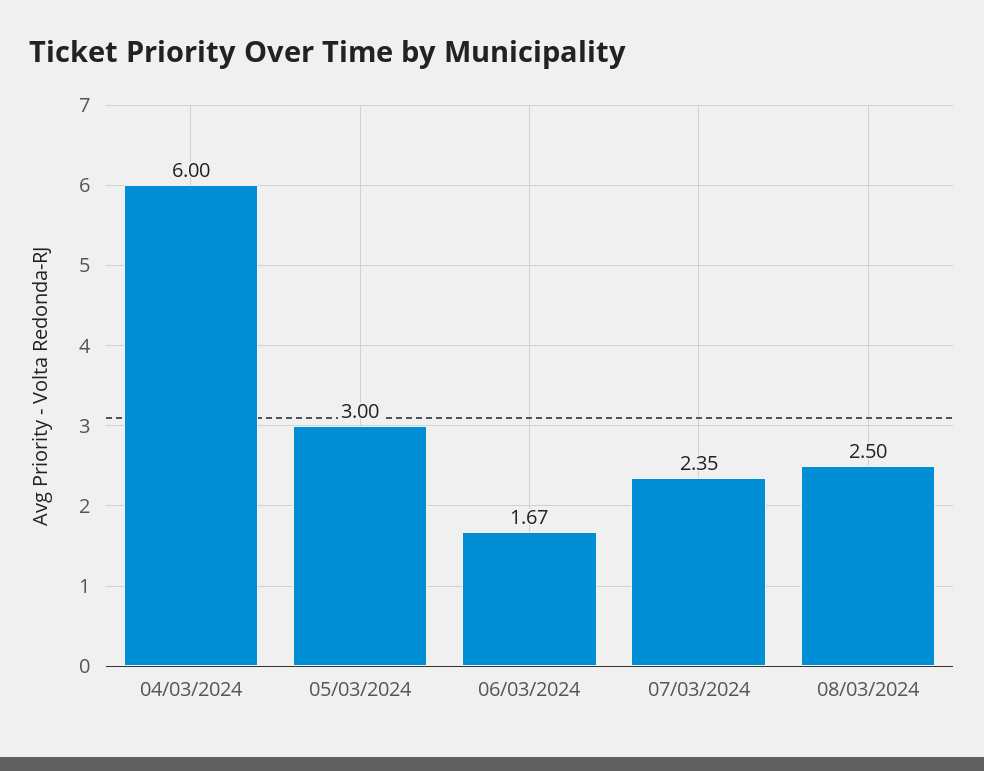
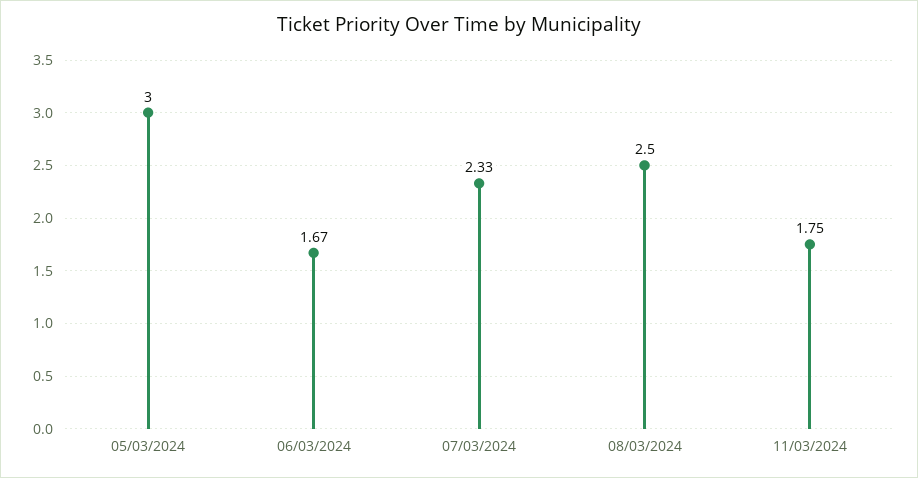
04/03/2024: 6 -> none
07/03/2024: 2.35 -> 2.33
11/03/2024: none -> 1.75

